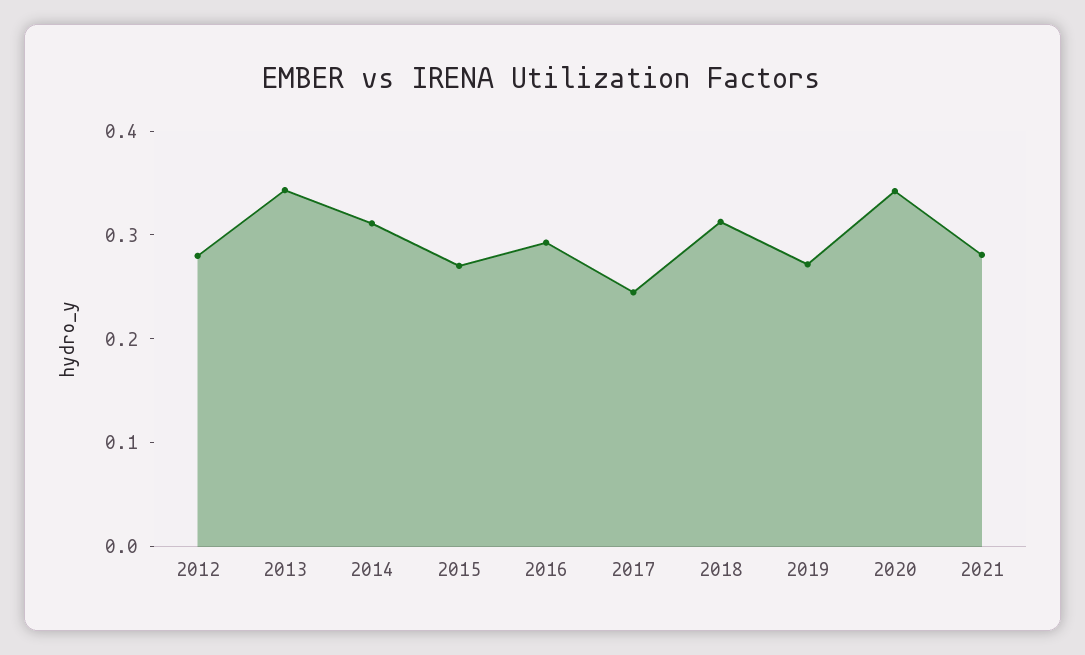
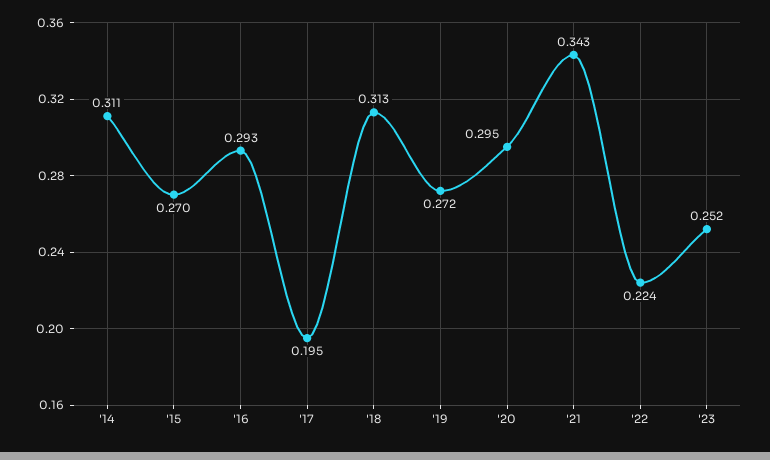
2012: 0.28 -> none
2013: 0.34 -> none
2017: 0.24 -> 0.195
2020: 0.34 -> 0.295
2021: 0.28 -> 0.343
'22: none -> 0.224
'23: none -> 0.252

